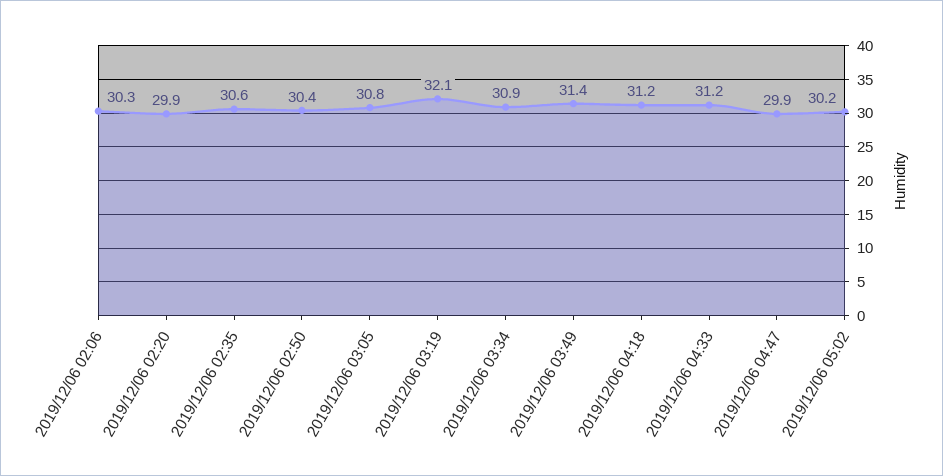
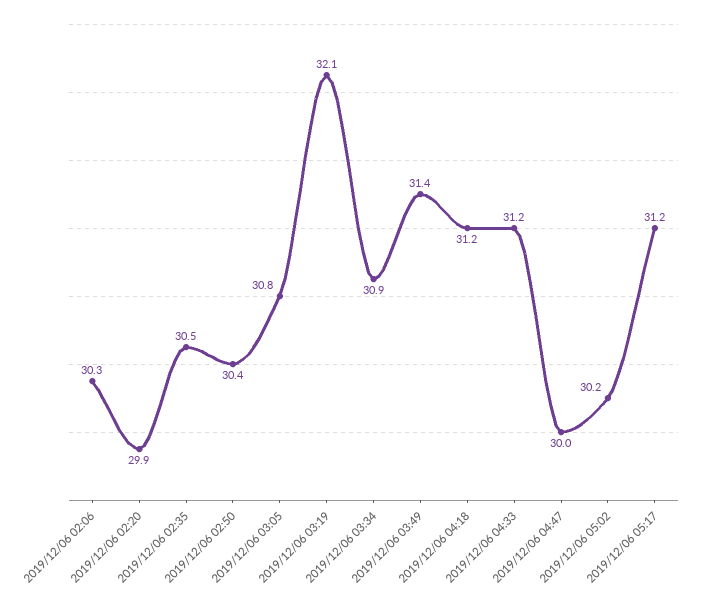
2019/12/06 02:35: 30.6 -> 30.5
2019/12/06 04:47: 29.9 -> 30
2019/12/06 05:17: none -> 31.2

